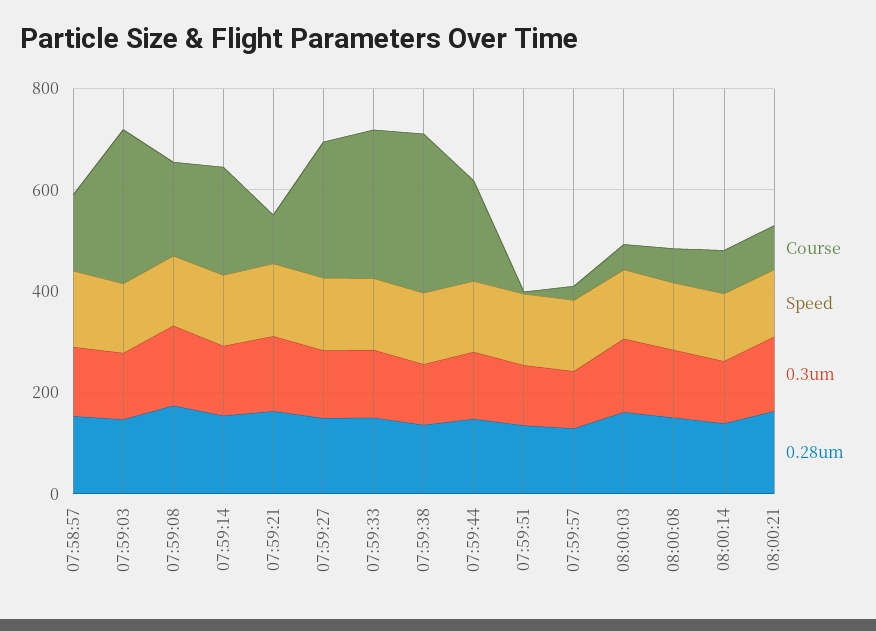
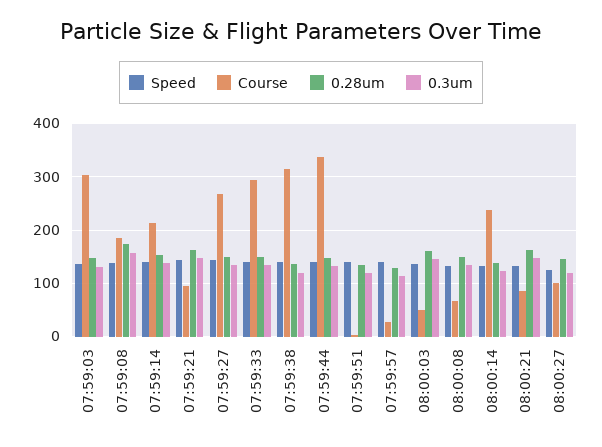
Course, 07:58:57: 150 -> none
Speed, 07:58:57: 150 -> none
0.3um, 07:58:57: 150 -> none
0.28um, 07:58:57: 150 -> none
Course, 07:59:44: 200 -> 340
Course, 08:00:14: 100 -> 240
Speed, 08:00:27: none -> 120
Course, 08:00:27: none -> 100
0.28um, 08:00:27: none -> 140
0.3um, 08:00:27: none -> 120

